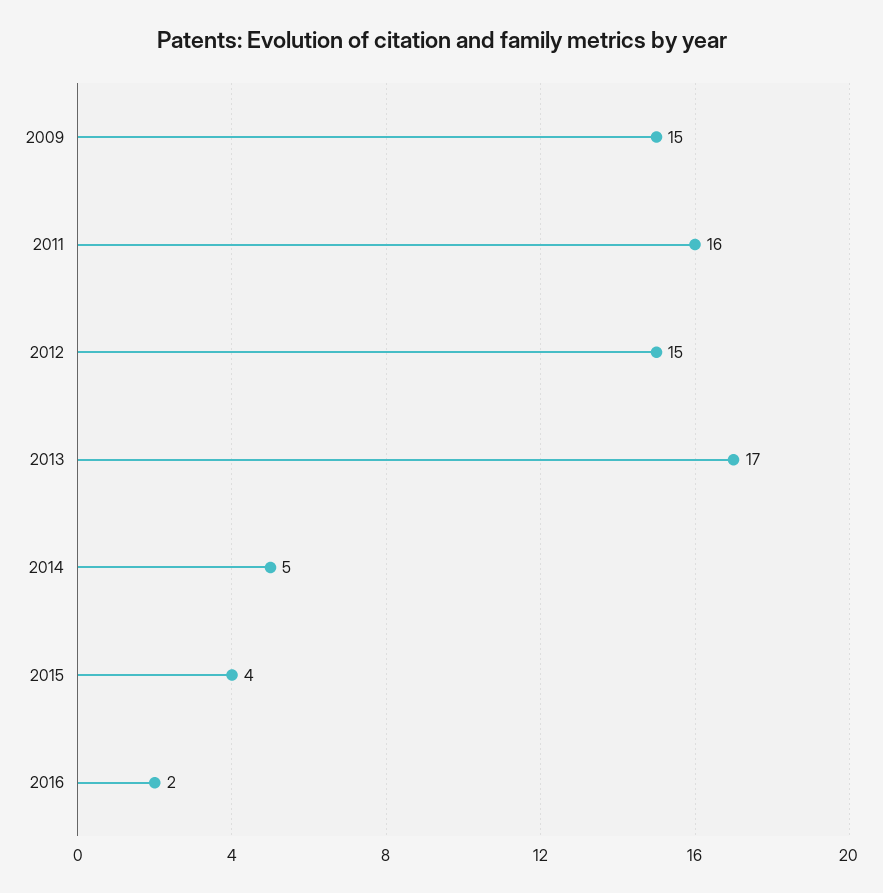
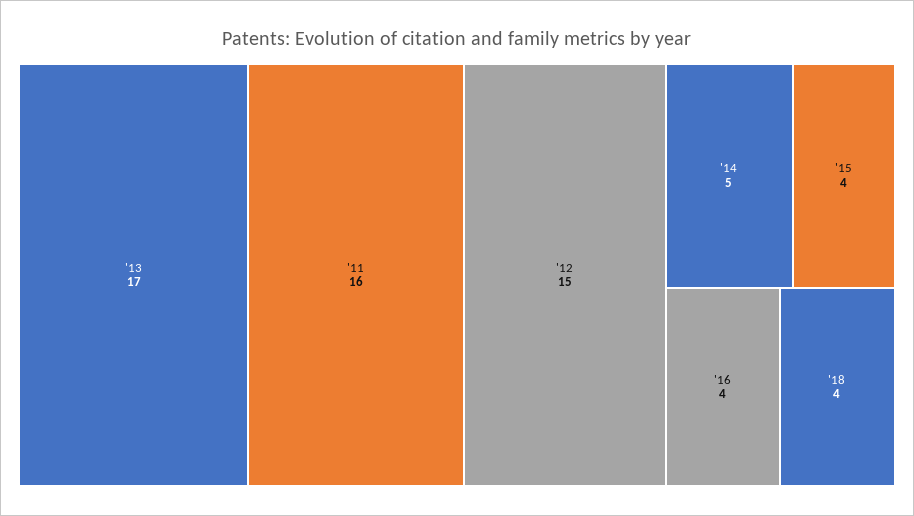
2009: 15 -> none
2016: 2 -> 4
'18: none -> 4

